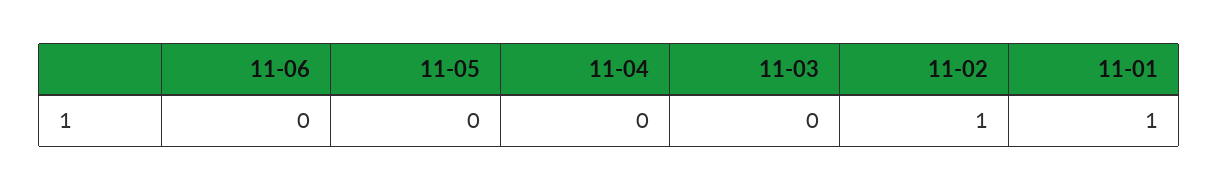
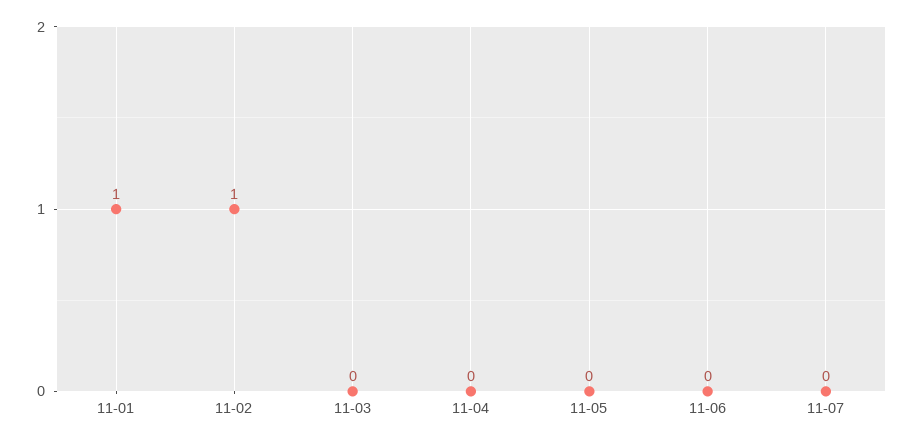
11-07: none -> 0

